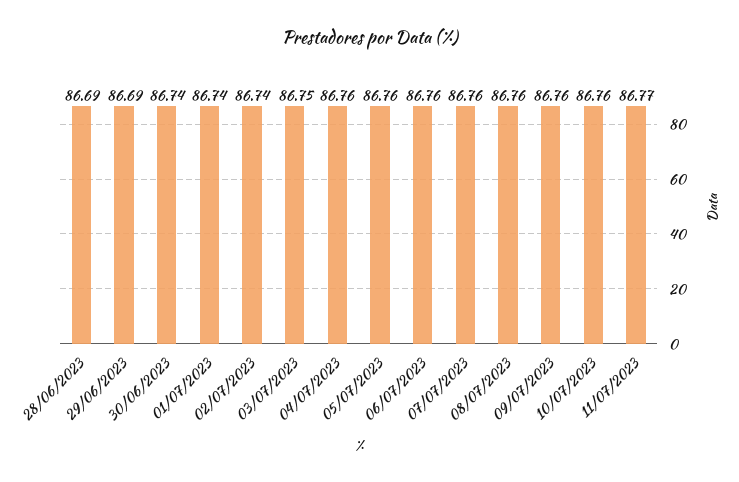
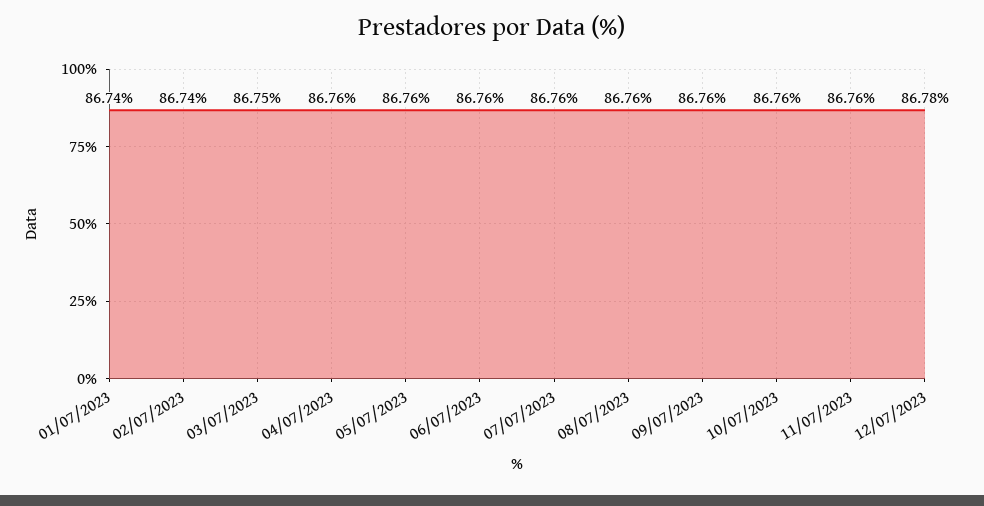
28/06/2023: 86.69 -> none
29/06/2023: 86.69 -> none
30/06/2023: 86.74 -> none
11/07/2023: 86.77 -> 86.76
12/07/2023: none -> 86.78

